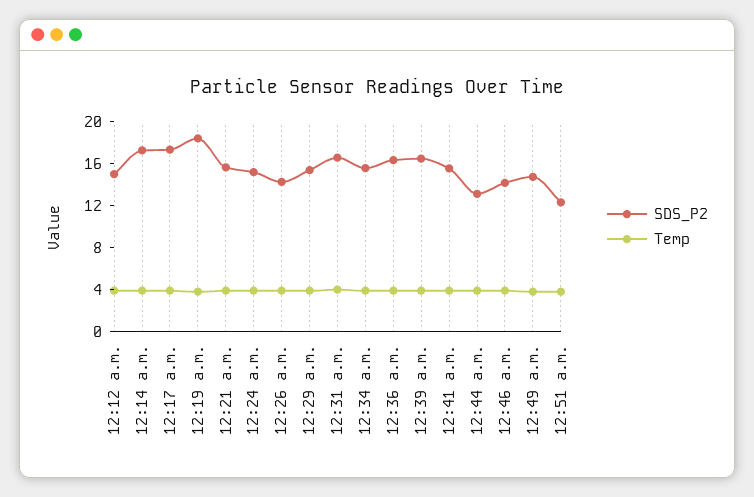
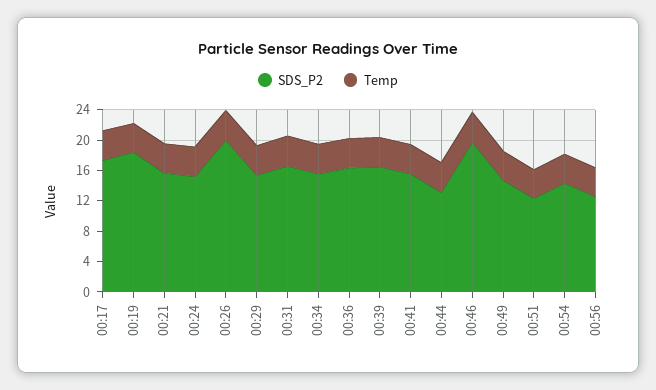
SDS_P2, 12:12 a.m.: 15 -> none
Temp, 12:12 a.m.: 4 -> none
SDS_P2, 12:14 a.m.: 17 -> none
Temp, 12:14 a.m.: 4 -> none
SDS_P2, 12:26 a.m.: 14 -> 20
SDS_P2, 12:46 a.m.: 14 -> 20
SDS_P2, 00:54: none -> 14
Temp, 00:54: none -> 4
SDS_P2, 00:56: none -> 12
Temp, 00:56: none -> 4

